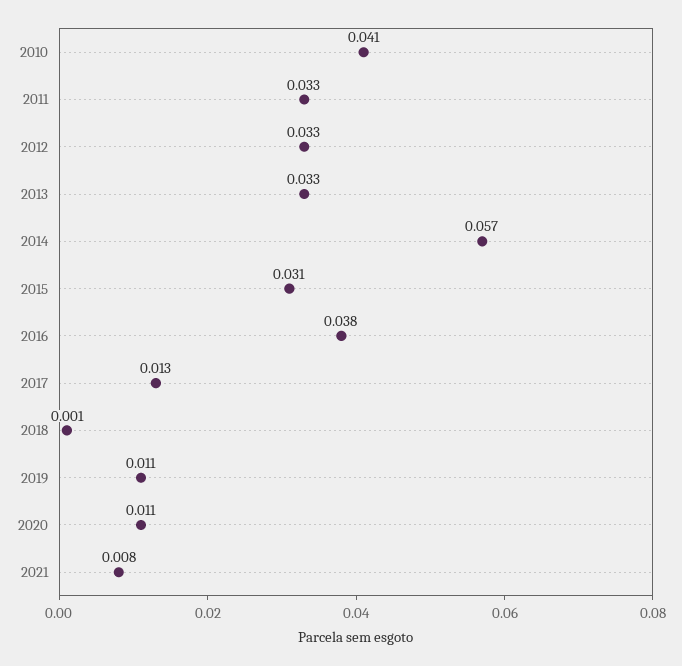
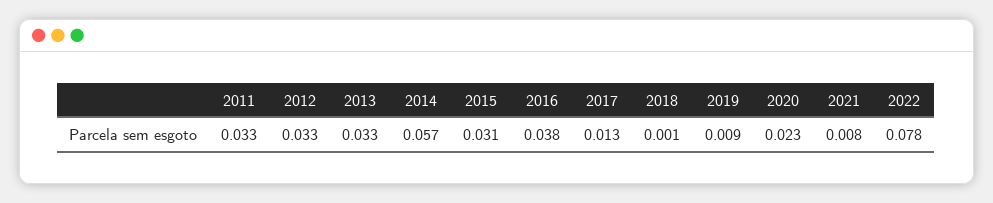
2010: 0.041 -> none
2019: 0.011 -> 0.009
2020: 0.011 -> 0.023
2022: none -> 0.078

